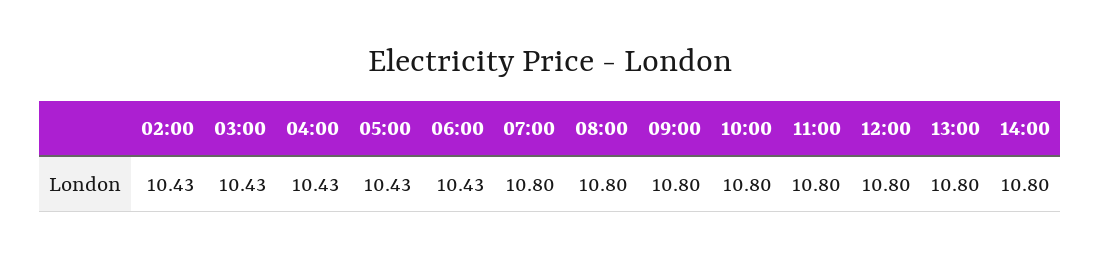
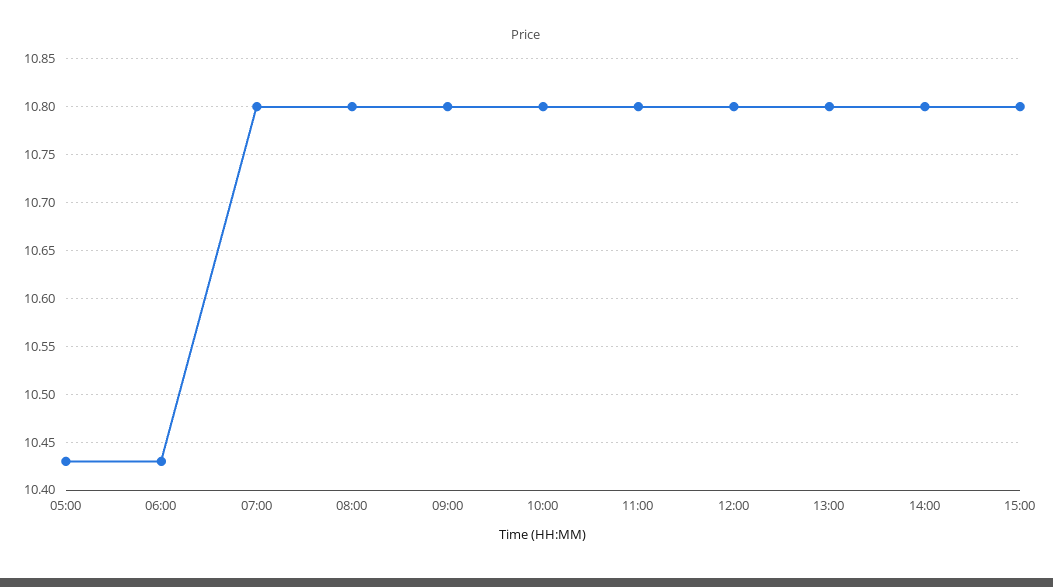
02:00: 10.43 -> none
03:00: 10.43 -> none
04:00: 10.43 -> none
15:00: none -> 10.8

